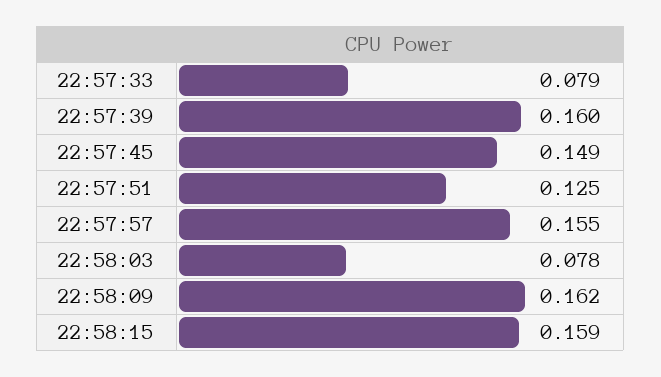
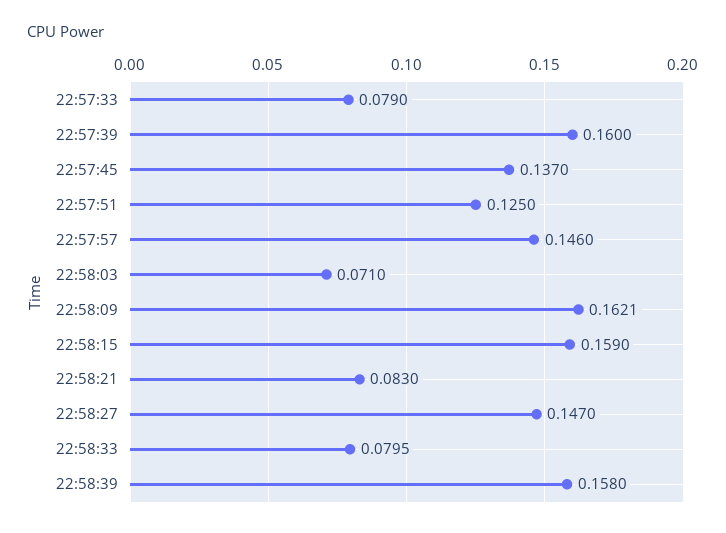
22:57:45: 0.149 -> 0.137
22:57:57: 0.155 -> 0.146
22:58:03: 0.078 -> 0.071
22:58:09: 0.162 -> 0.1621
22:58:21: none -> 0.083
22:58:27: none -> 0.147
22:58:33: none -> 0.0795
22:58:39: none -> 0.158

